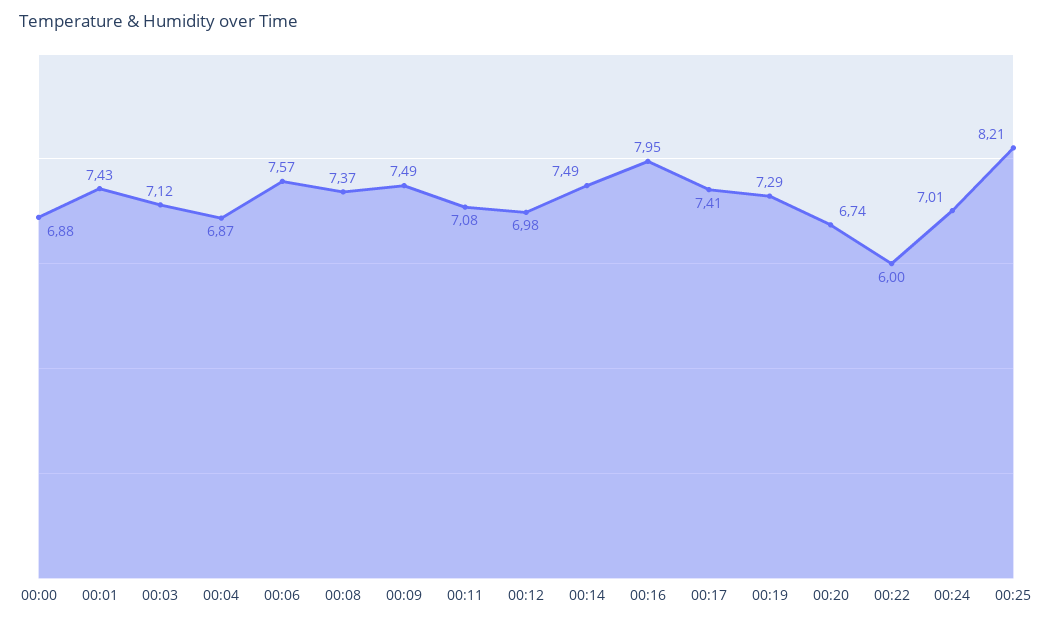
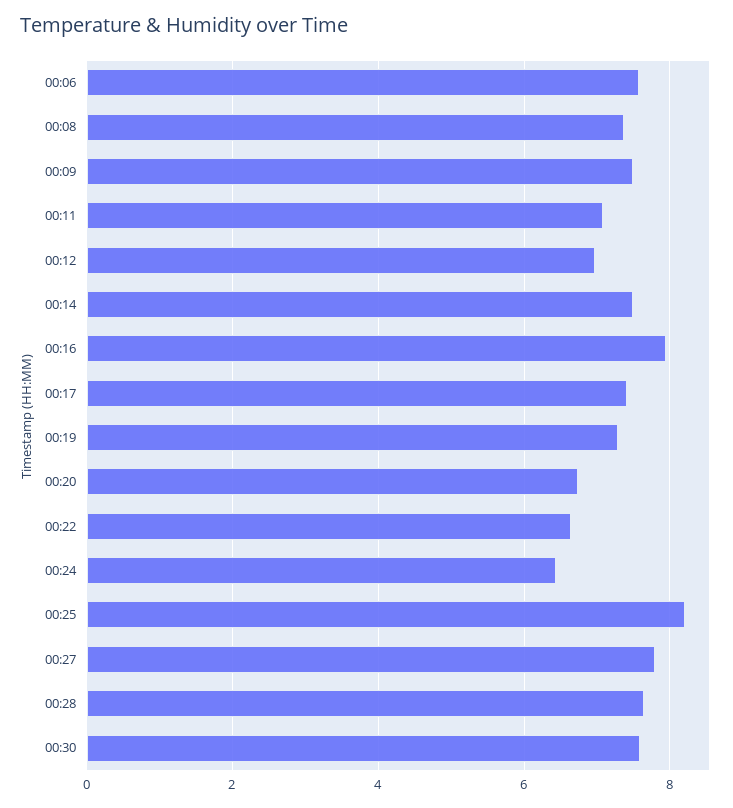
00:00: 6.88 -> none
00:01: 7.43 -> none
00:03: 7.12 -> none
00:04: 6.87 -> none
00:22: 6 -> 6.6
00:24: 7.01 -> 6.4
00:27: none -> 7.8
00:28: none -> 7.6
00:30: none -> 7.6

